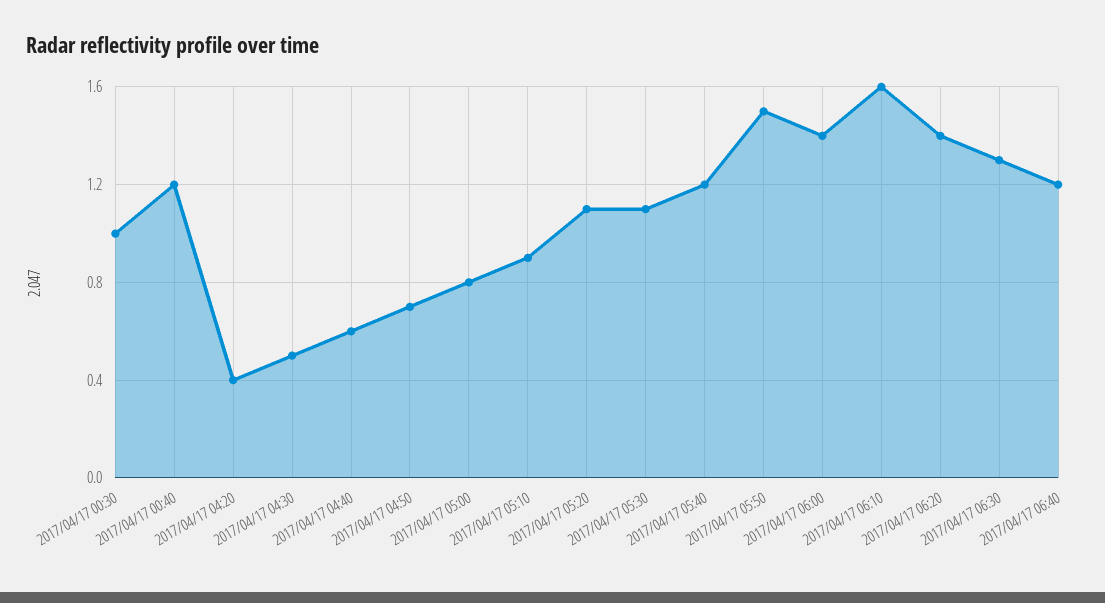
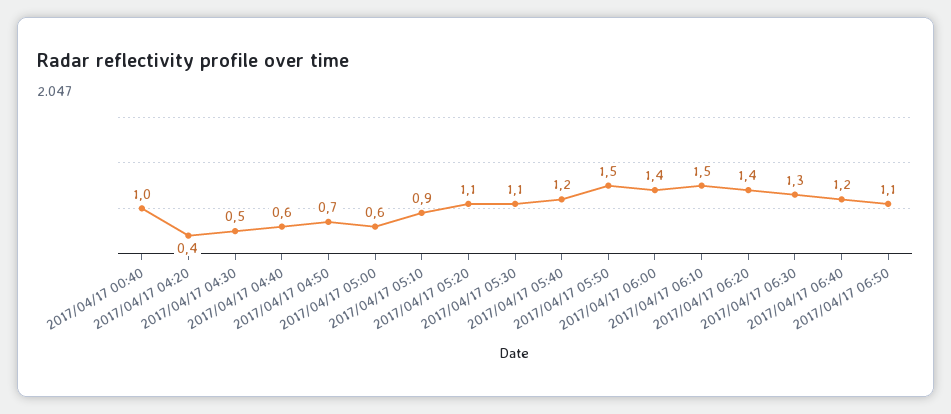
2017/04/17 00:30: 1 -> none
2017/04/17 00:40: 1.2 -> 1
2017/04/17 05:00: 0.8 -> 0.6
2017/04/17 06:10: 1.6 -> 1.5
2017/04/17 06:50: none -> 1.1

